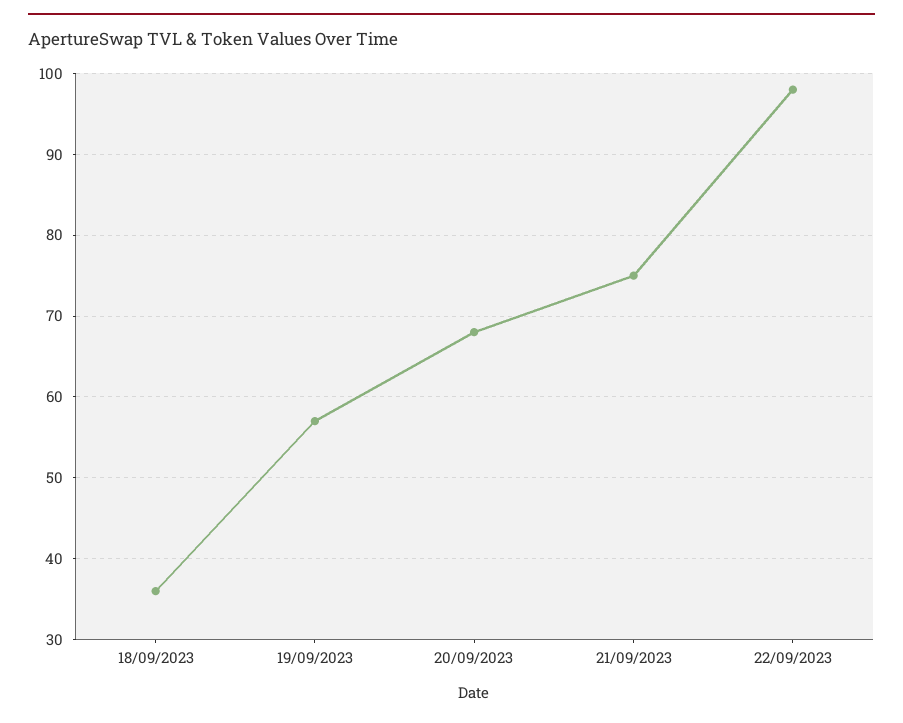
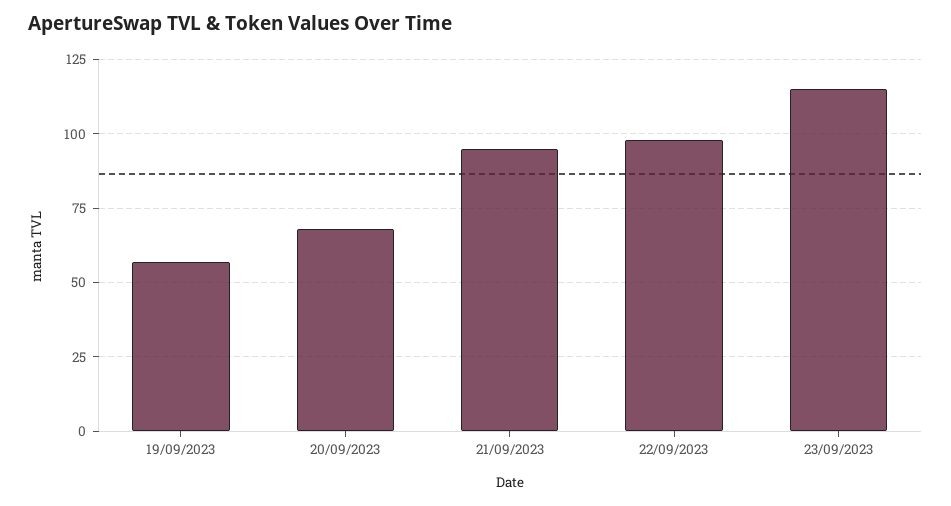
18/09/2023: 36 -> none
21/09/2023: 75 -> 95
23/09/2023: none -> 115

